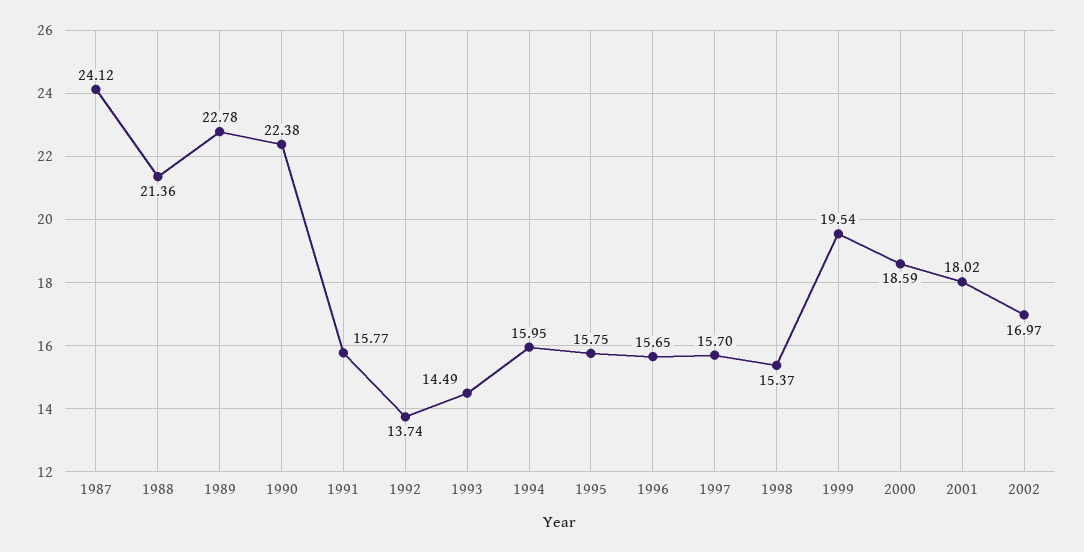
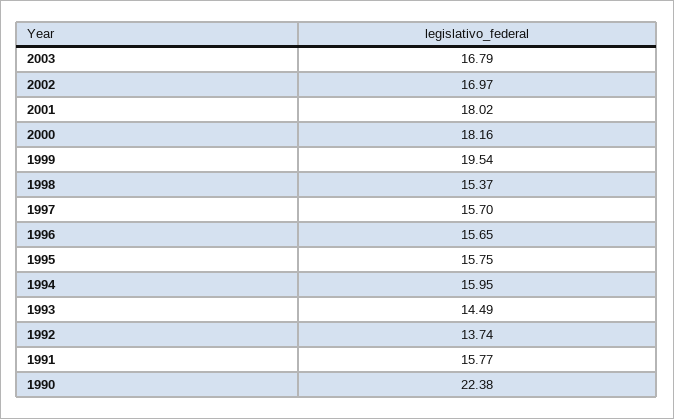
1987: 24.12 -> none
1988: 21.36 -> none
1989: 22.78 -> none
2000: 18.59 -> 18.16
2003: none -> 16.79

